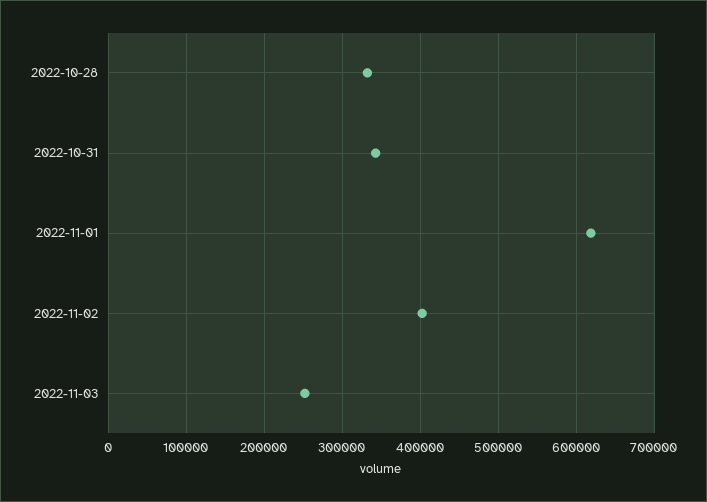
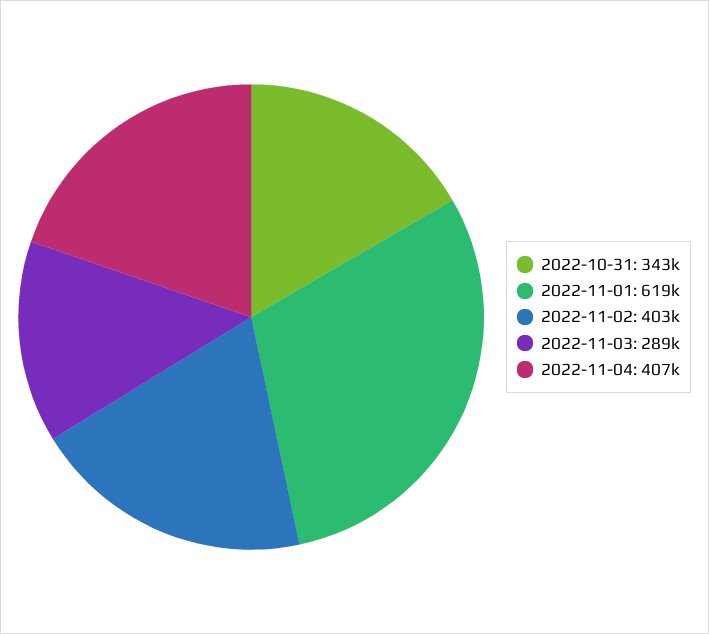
2022-10-28: 330000 -> none
2022-11-03: 250000 -> 289000
2022-11-04: none -> 407000

